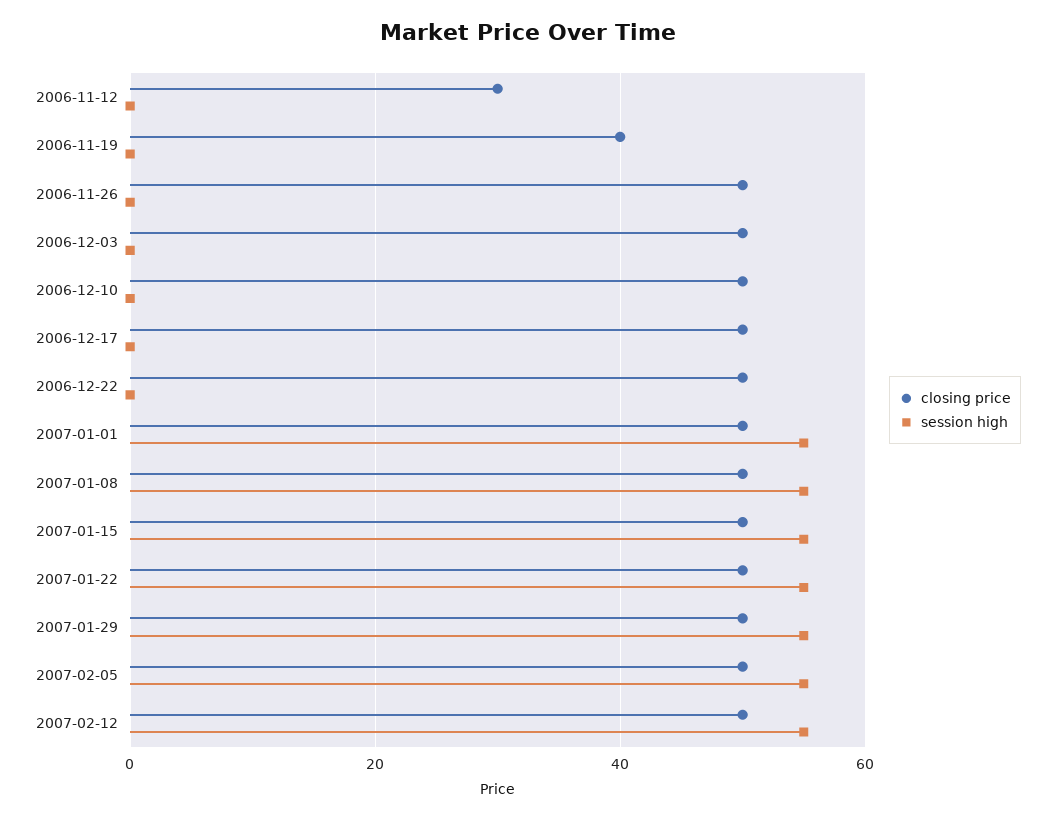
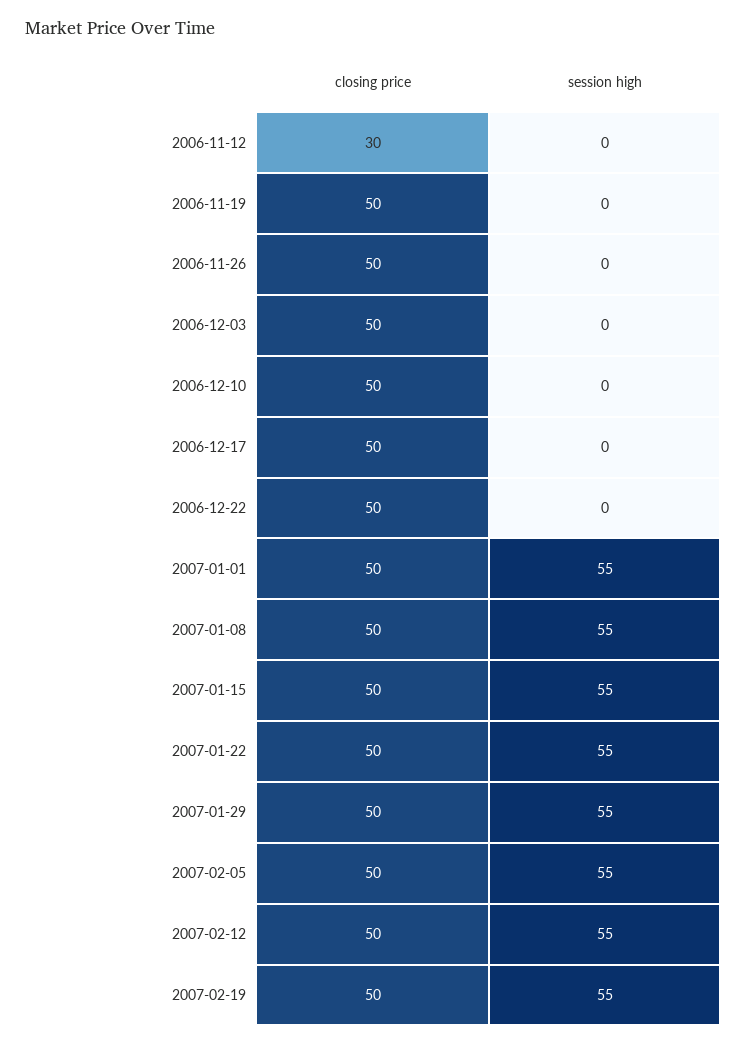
closing price, 2006-11-19: 40 -> 50
closing price, 2007-02-19: none -> 50
session high, 2007-02-19: none -> 55

